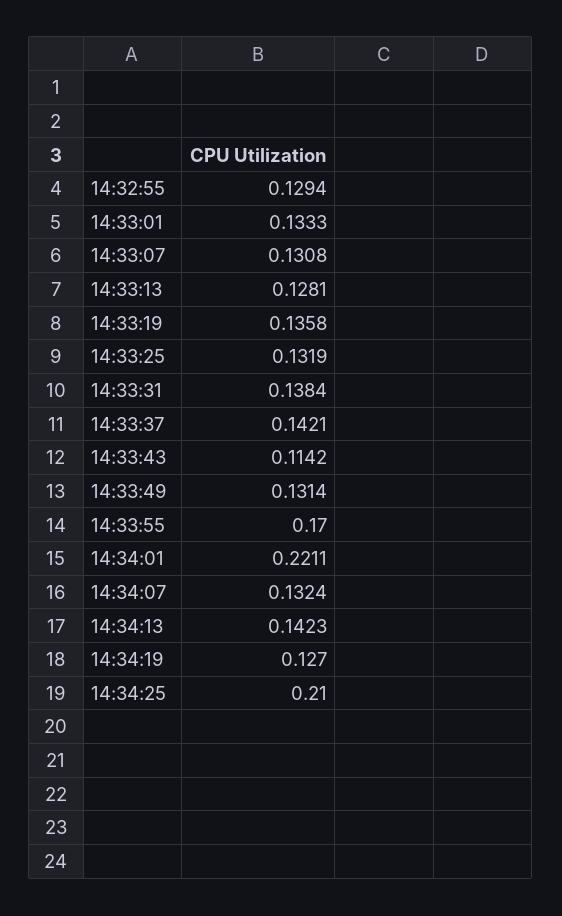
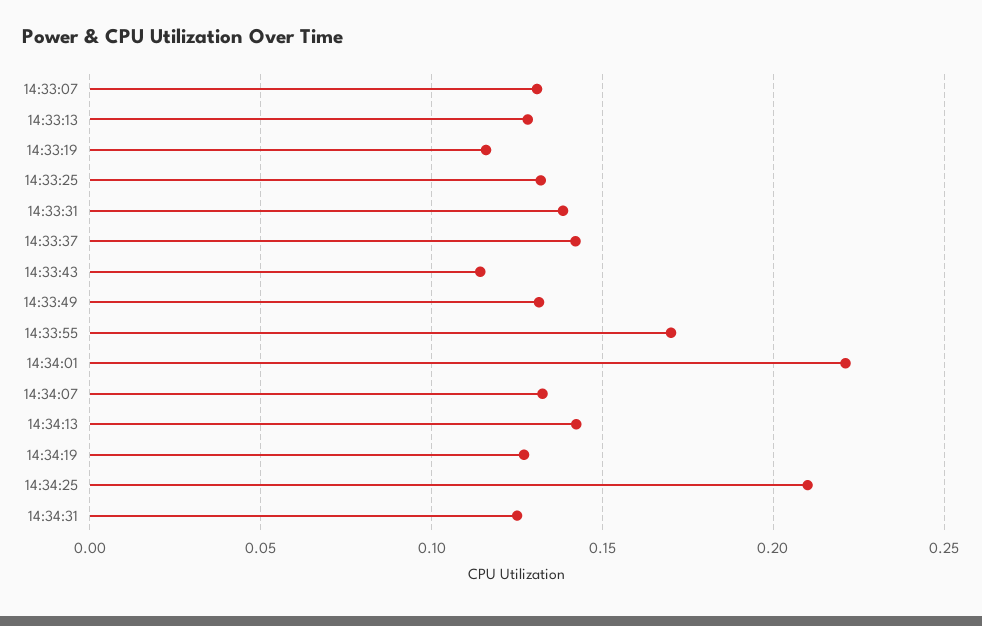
14:32:55: 0.1294 -> none
14:33:01: 0.1333 -> none
14:33:19: 0.1358 -> 0.115
14:34:31: none -> 0.125

